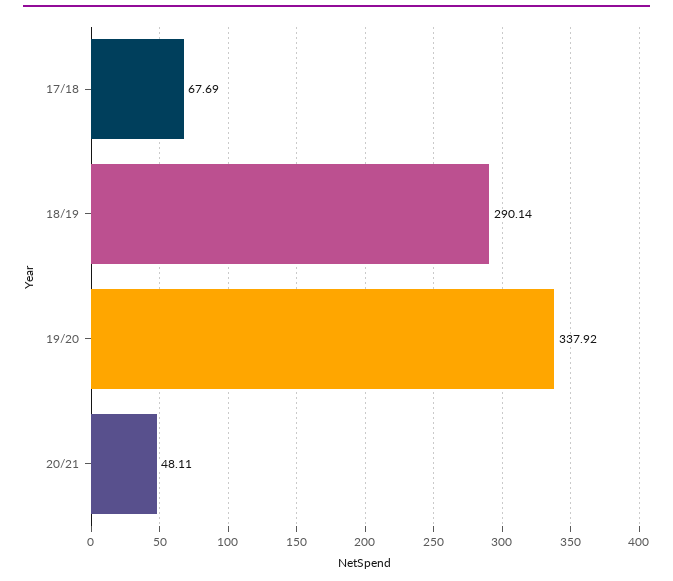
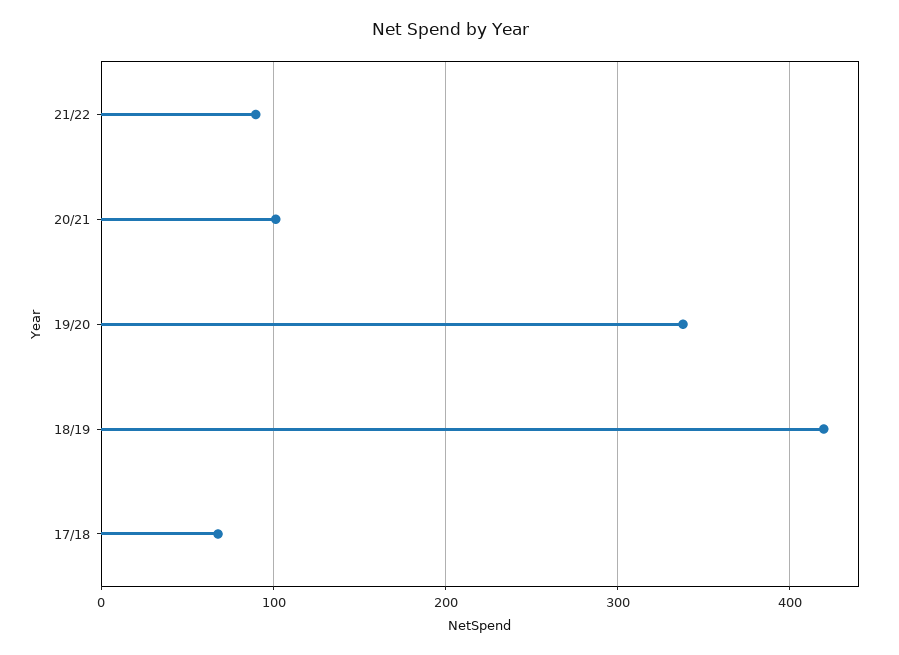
18/19: 290.14 -> 420
20/21: 48.11 -> 100
21/22: none -> 90

